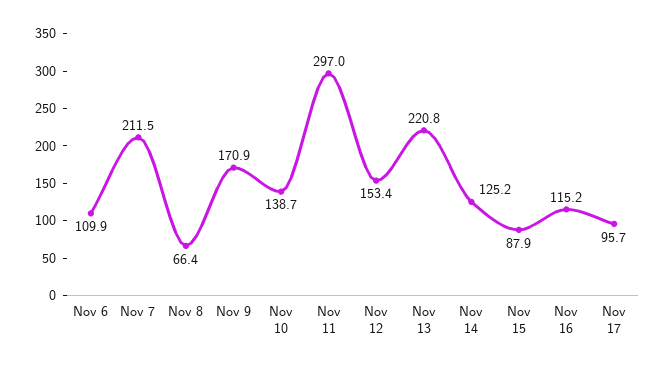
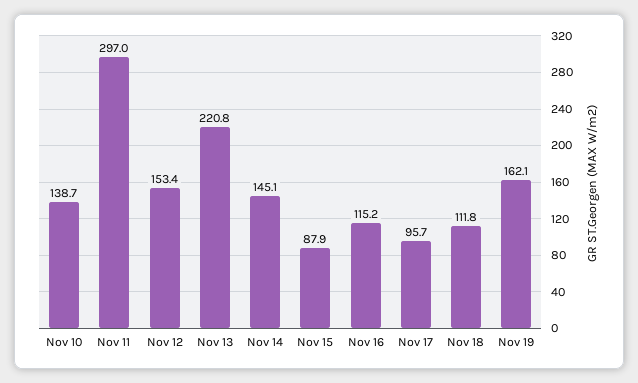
Nov 6: 109.9 -> none
Nov 7: 211.5 -> none
Nov 8: 66.4 -> none
Nov 9: 170.9 -> none
Nov 14: 125.2 -> 145.1
Nov 18: none -> 111.8
Nov 19: none -> 162.1

